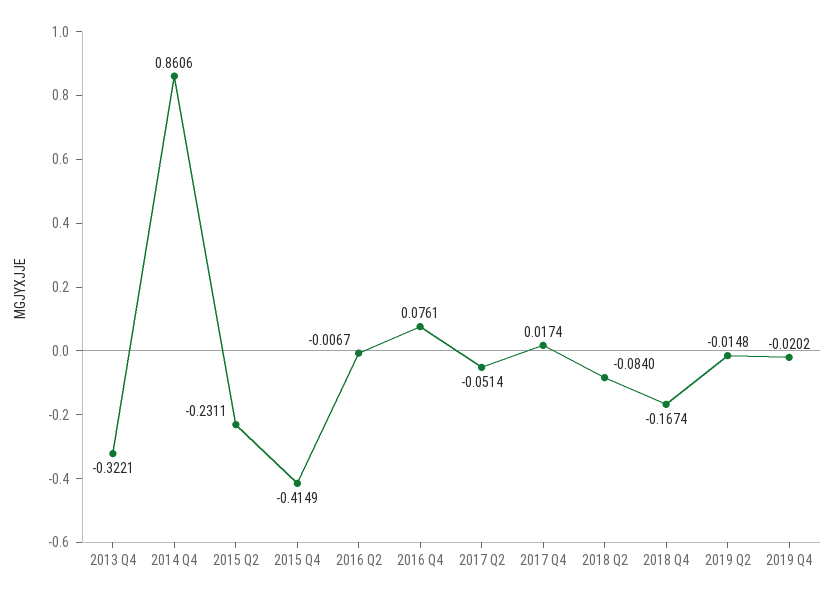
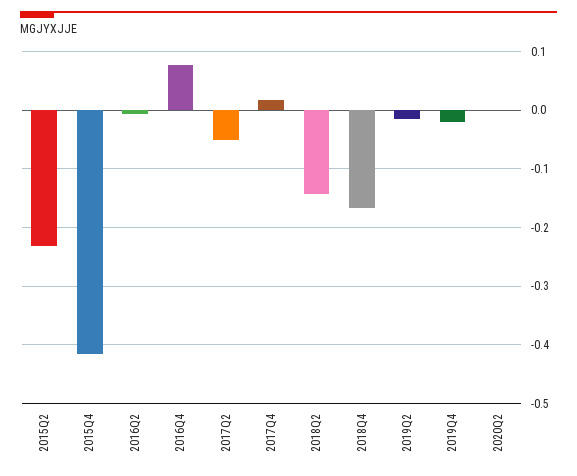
2013 Q4: -0.3221 -> none
2014 Q4: 0.8606 -> none
2018 Q2: -0.084 -> -0.14
2020Q2: none -> 0

